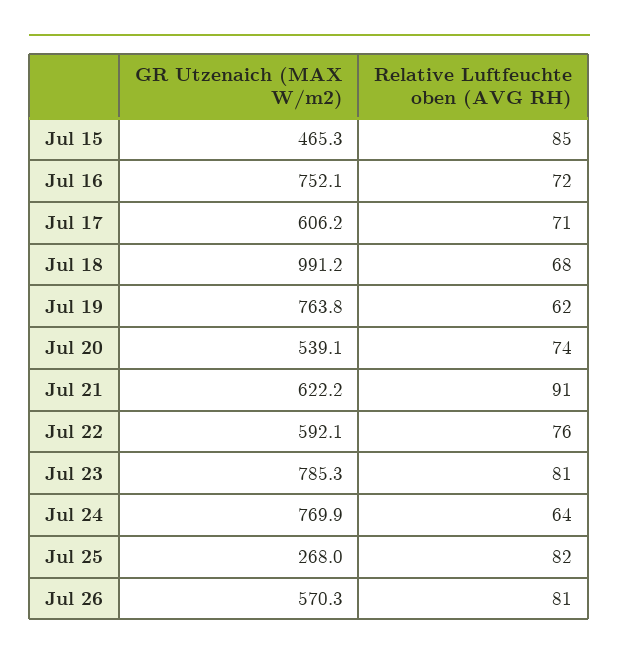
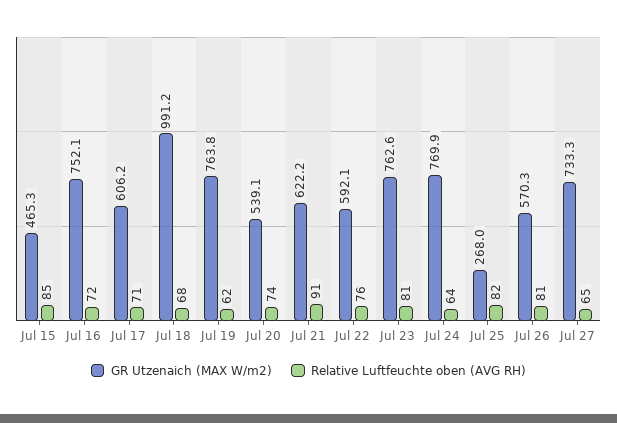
GR Utzenaich (MAX W/m2), Jul 23: 785.3 -> 762.6
GR Utzenaich (MAX W/m2), Jul 27: none -> 733.3
Relative Luftfeuchte oben (AVG RH), Jul 27: none -> 65

